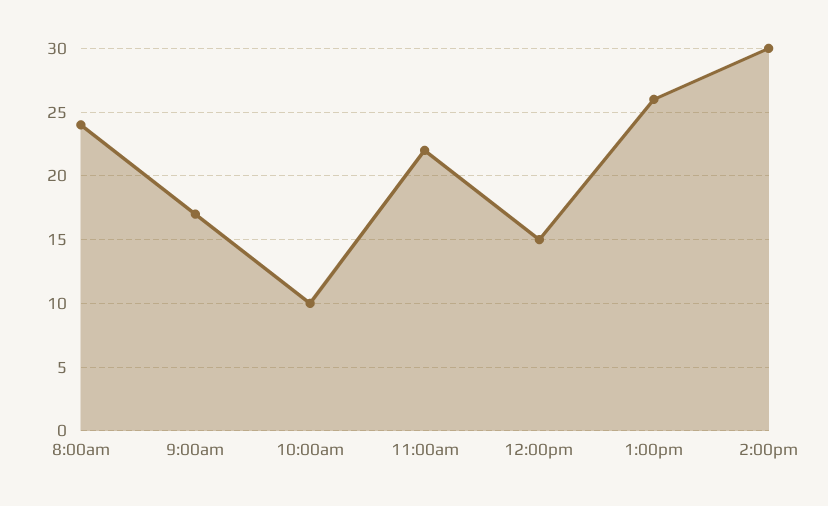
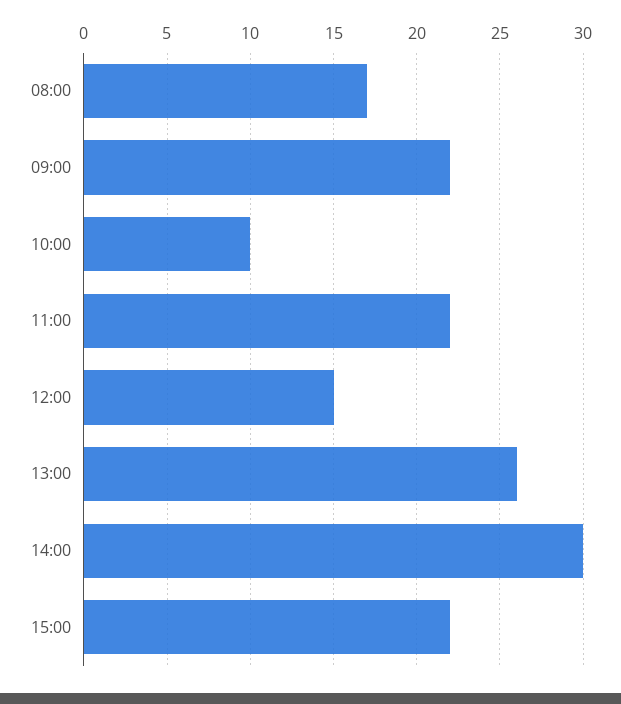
8:00am: 24 -> 17
9:00am: 17 -> 22
15:00: none -> 22

